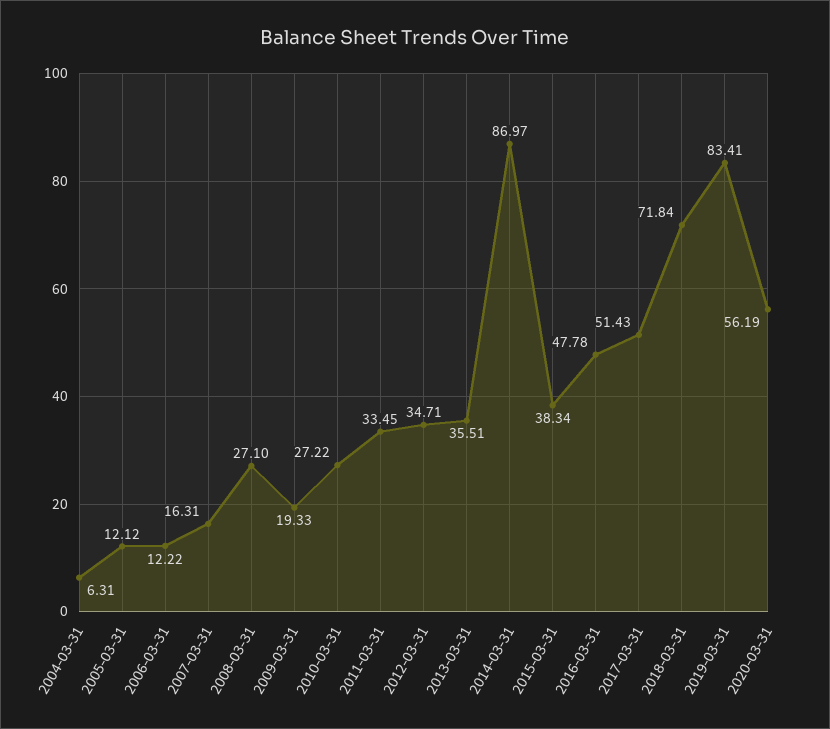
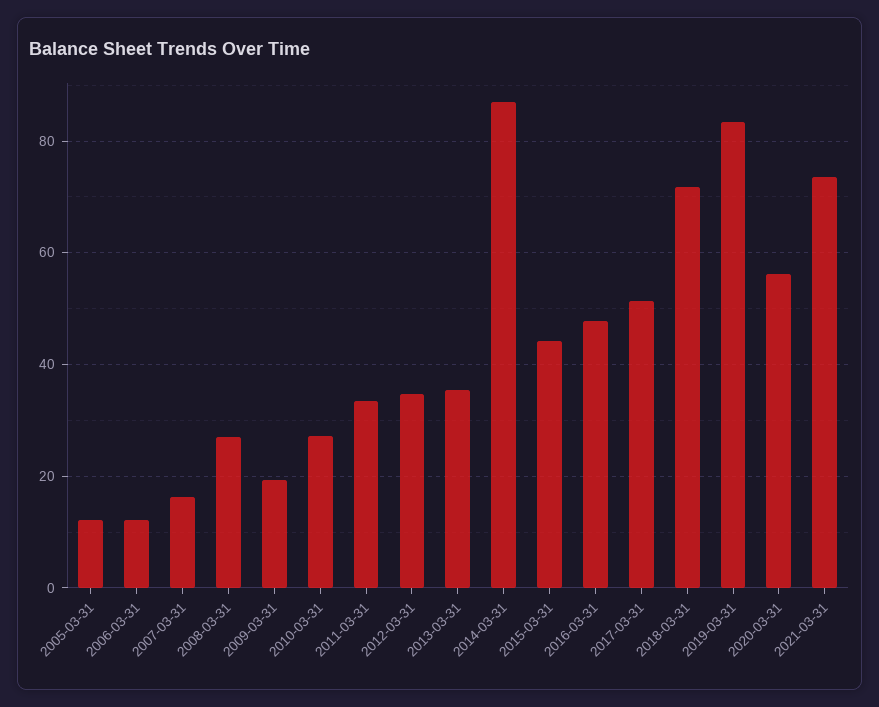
2004-03-31: 6.31 -> none
2015-03-31: 38.34 -> 44
2021-03-31: none -> 74

